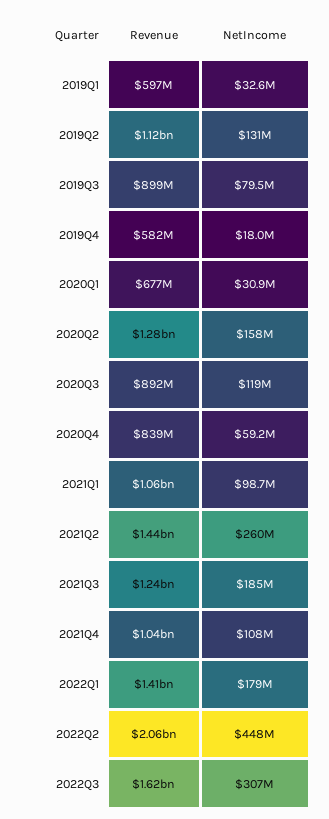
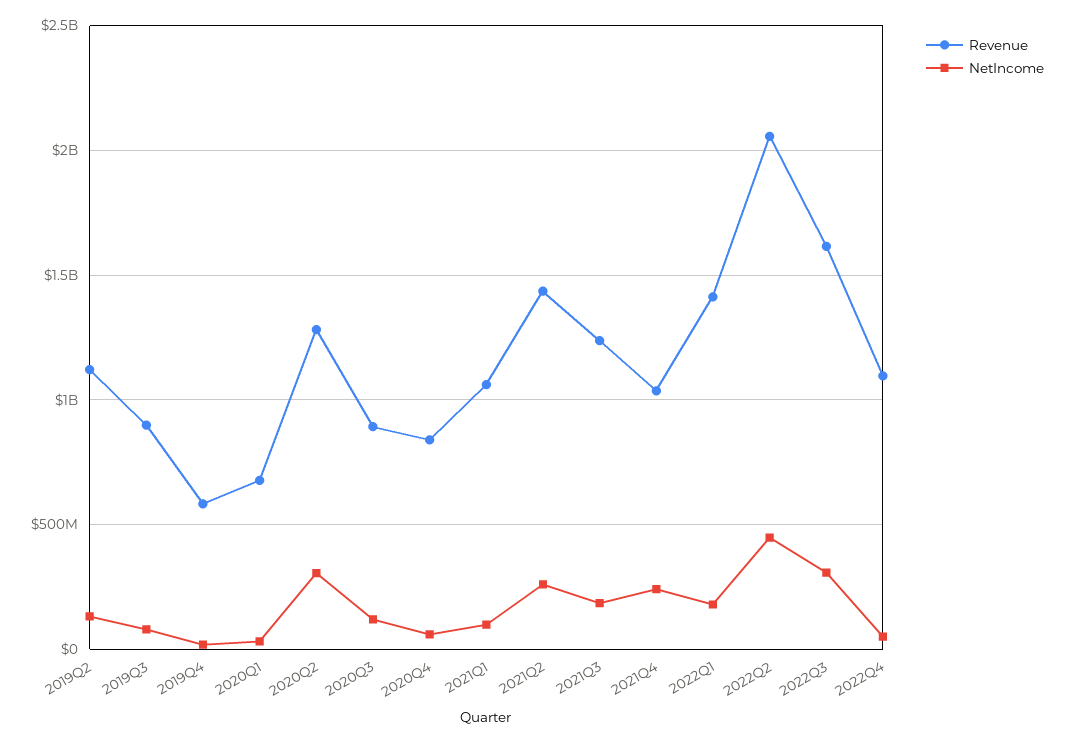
Revenue, 2019Q1: 597000000 -> none
NetIncome, 2019Q1: 32600000 -> none
NetIncome, 2020Q2: 158000000 -> 300000000
NetIncome, 2021Q4: 108000000 -> 250000000
Revenue, 2022Q4: none -> 1100000000
NetIncome, 2022Q4: none -> 50000000

